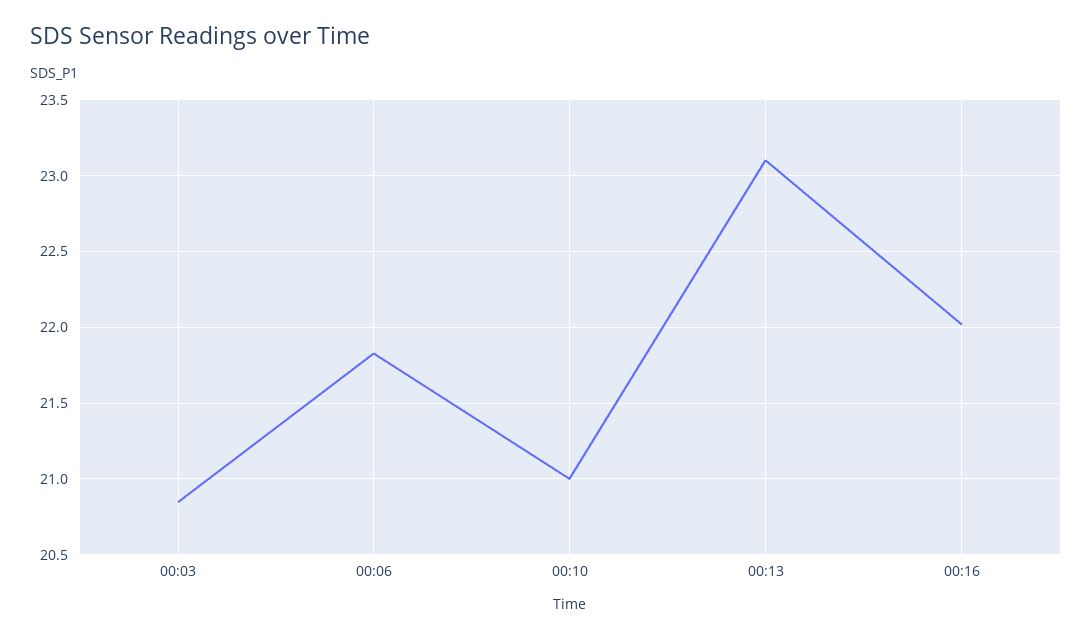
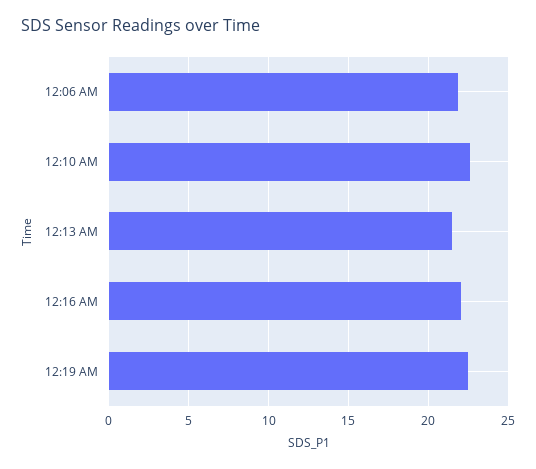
00:03: 20.85 -> none
00:10: 21 -> 22.5
00:13: 23.1 -> 21.5
12:19 AM: none -> 22.5

